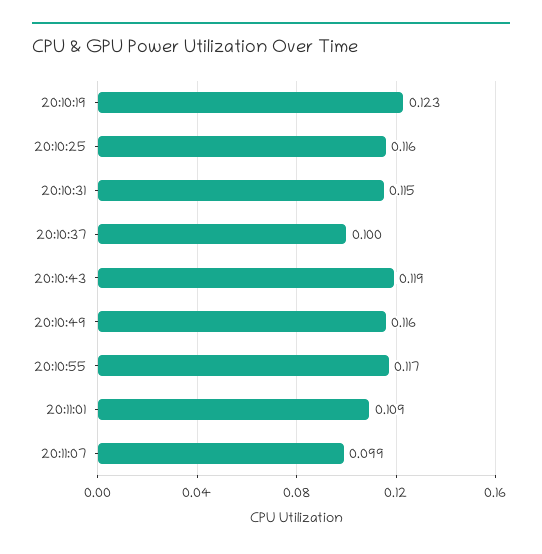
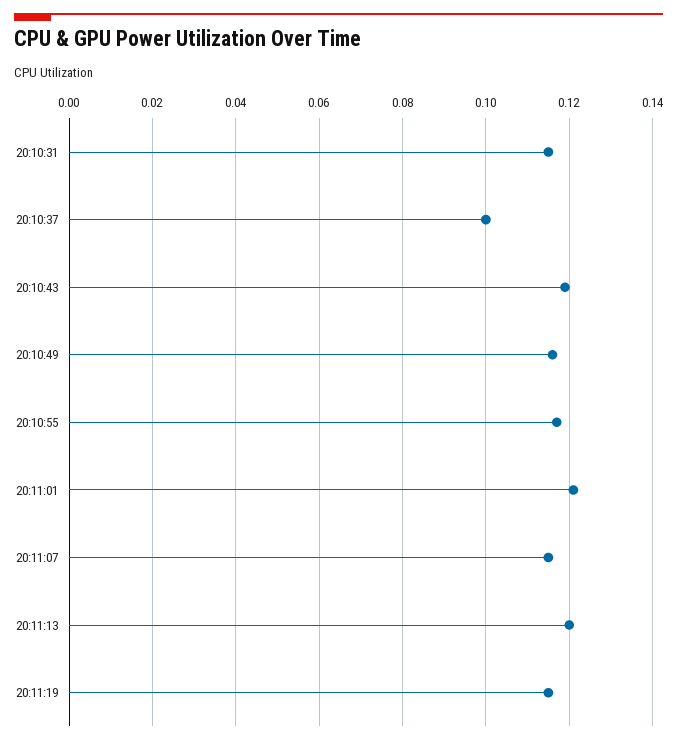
20:10:19: 0.123 -> none
20:10:25: 0.116 -> none
20:11:01: 0.109 -> 0.12
20:11:07: 0.099 -> 0.115
20:11:13: none -> 0.12
20:11:19: none -> 0.115

